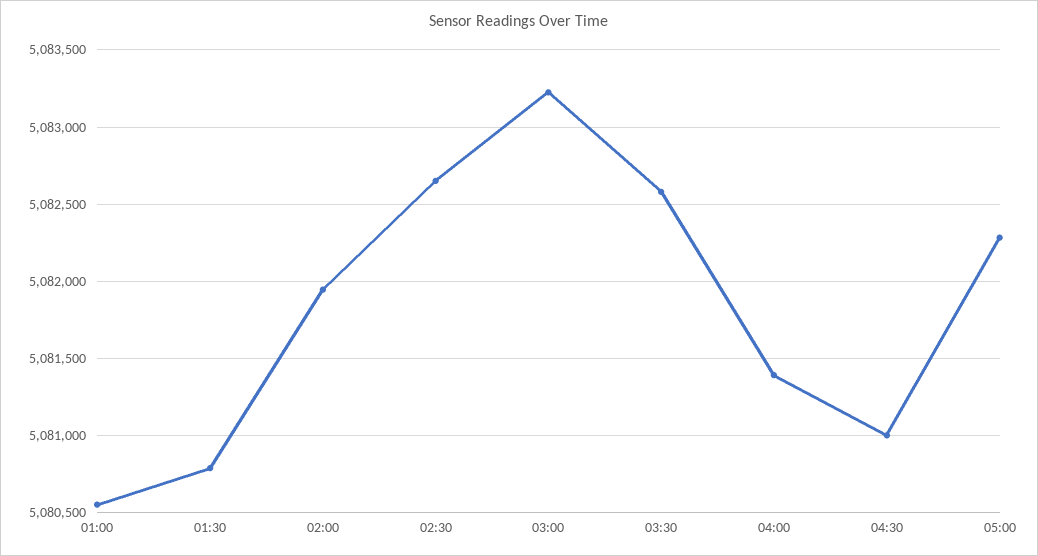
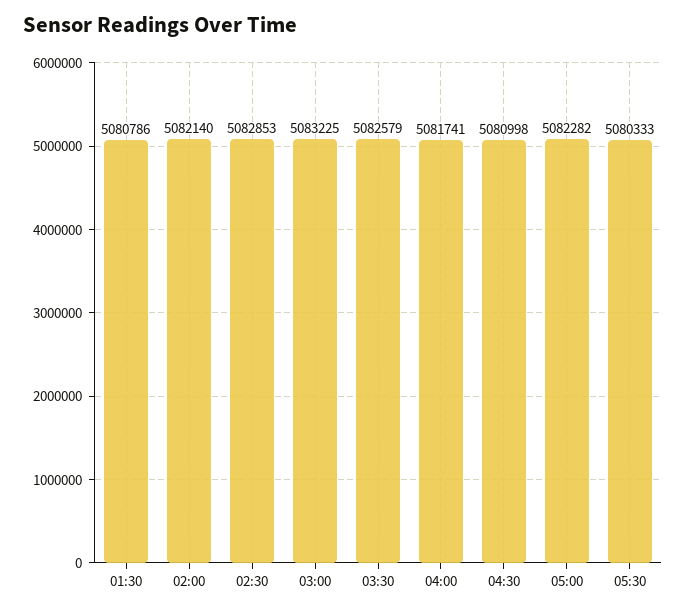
01:00: 5080550 -> none
02:00: 5081950 -> 5082140
02:30: 5082650 -> 5082853
04:00: 5081400 -> 5081741
05:30: none -> 5080333

